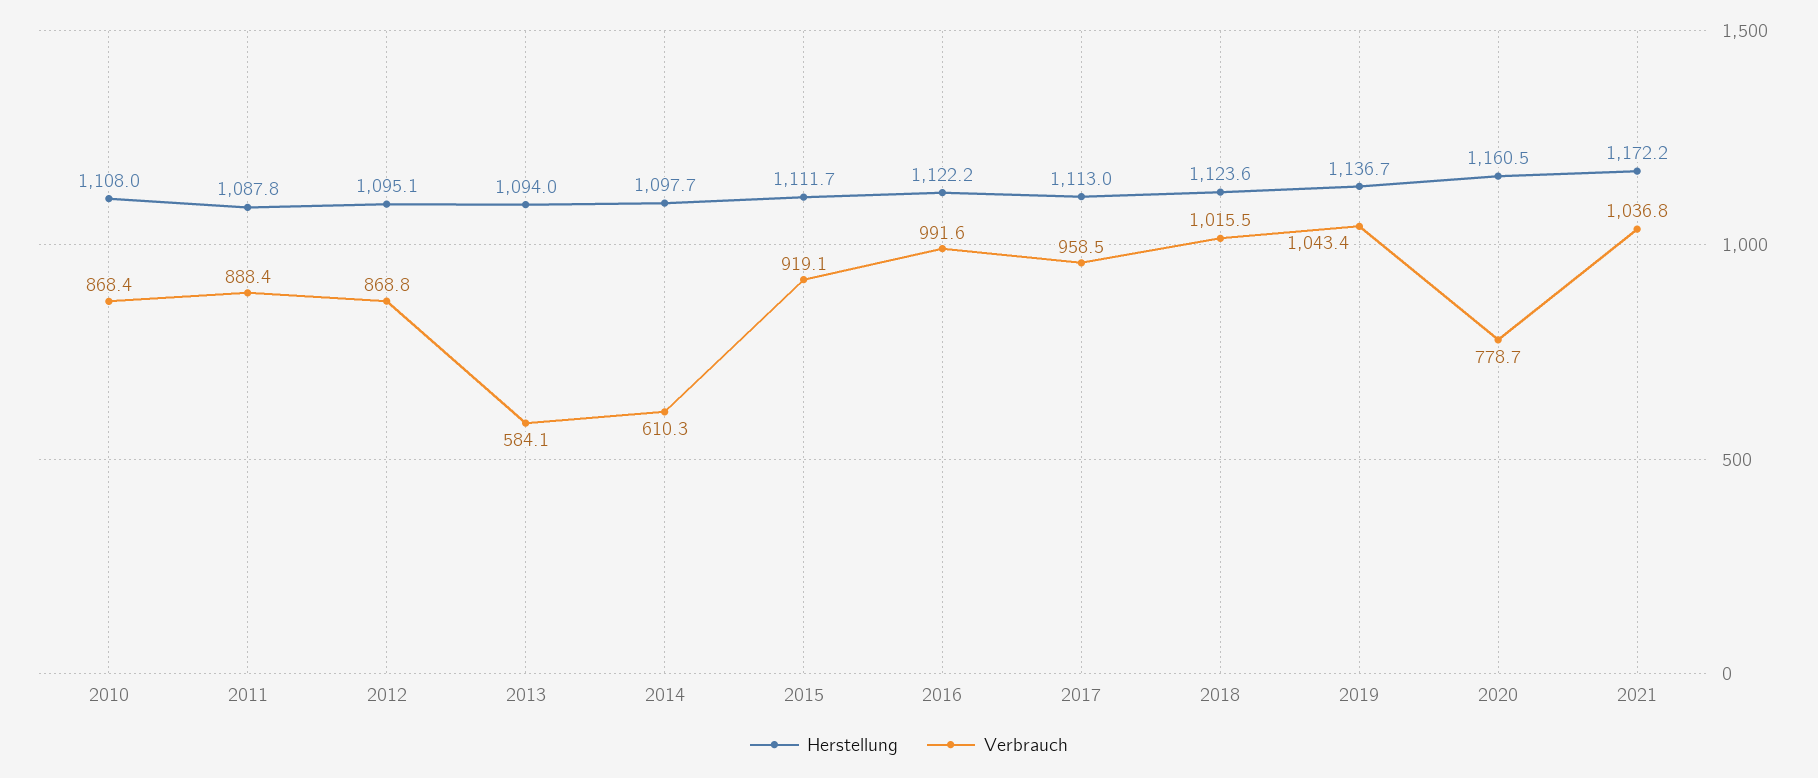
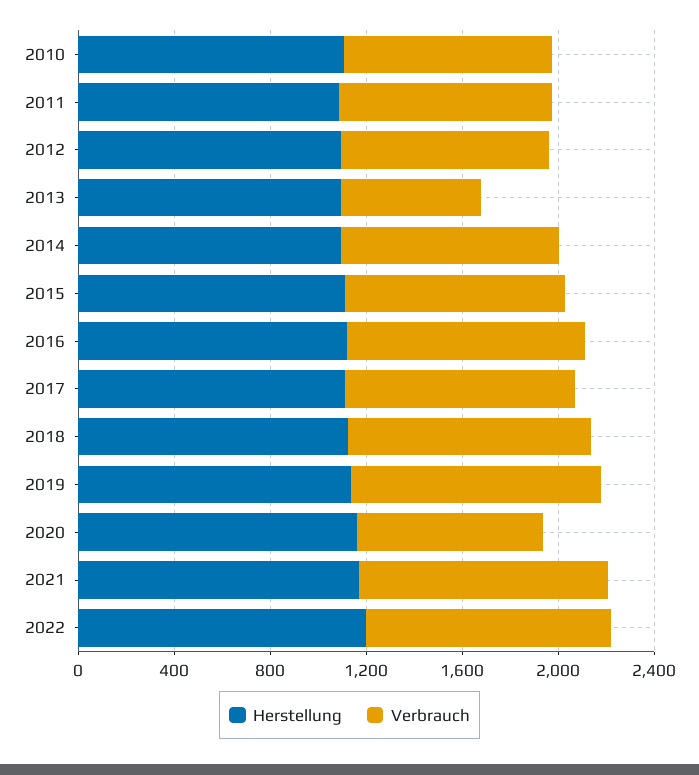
Verbrauch, 2014: 610.3 -> 900
Herstellung, 2022: none -> 1200
Verbrauch, 2022: none -> 1000

